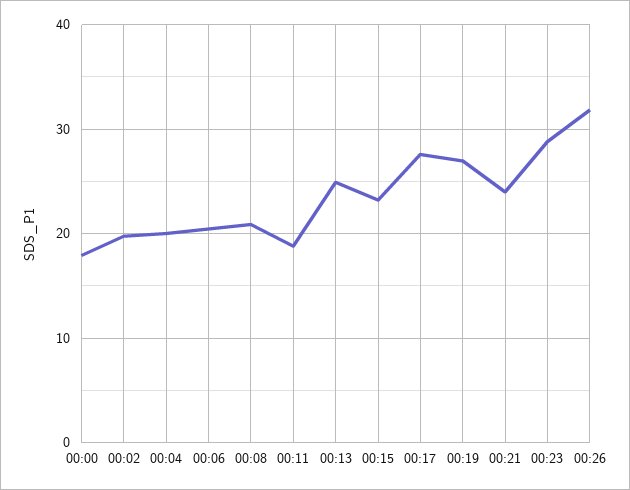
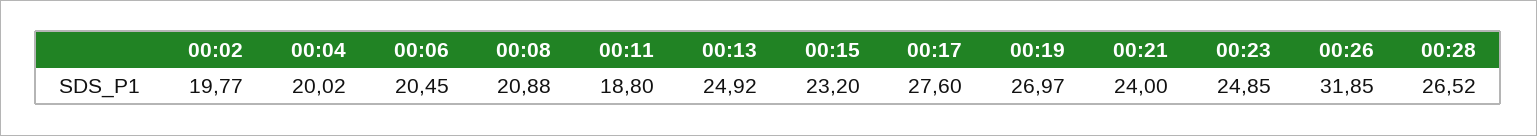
00:00: 18 -> none
00:23: 29 -> 24.85
00:28: none -> 26.52

